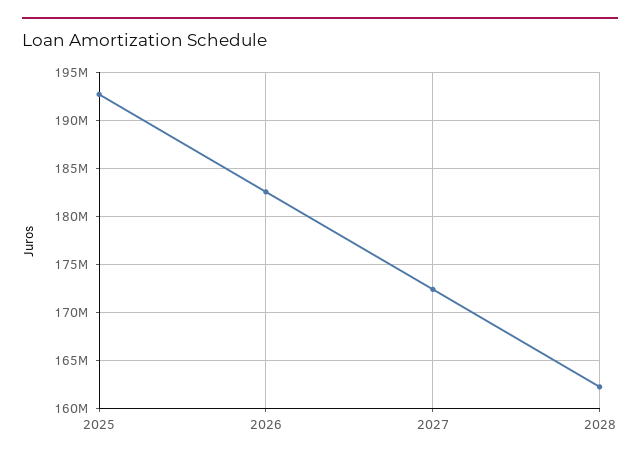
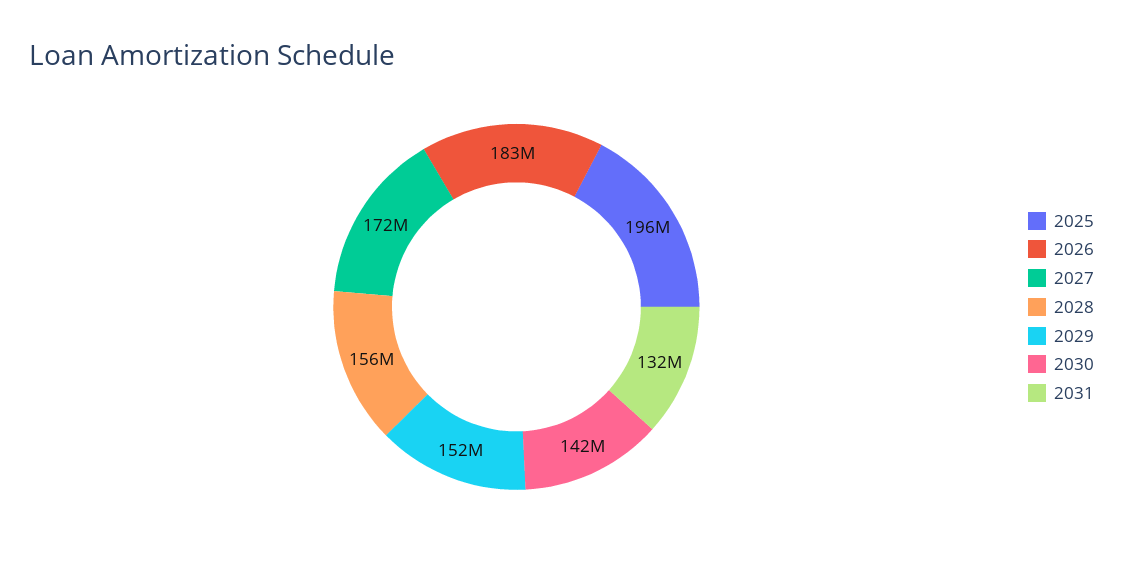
2025: 193000000 -> 196000000
2028: 162000000 -> 156000000
2029: none -> 152000000
2030: none -> 142000000
2031: none -> 132000000

